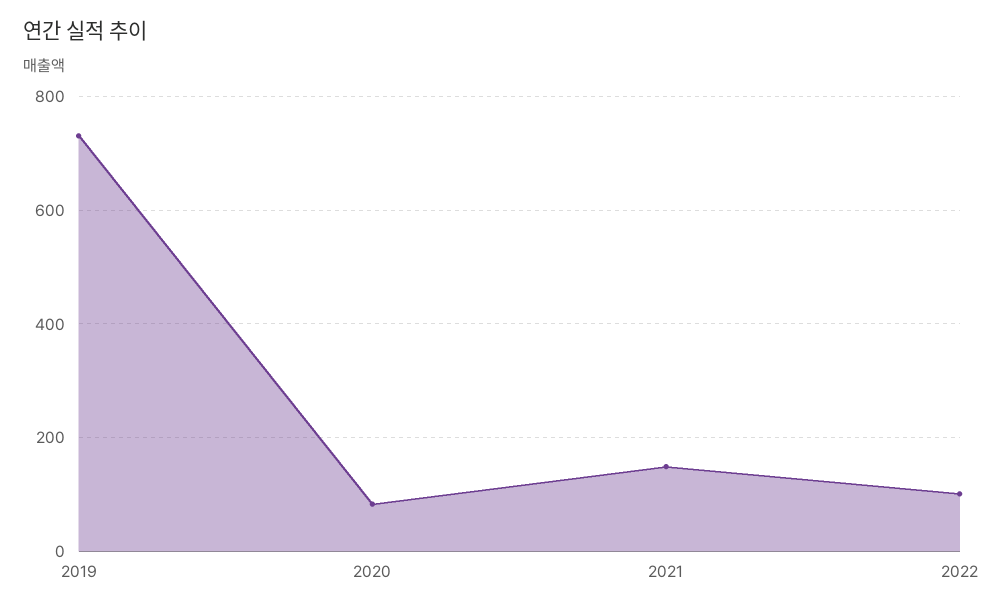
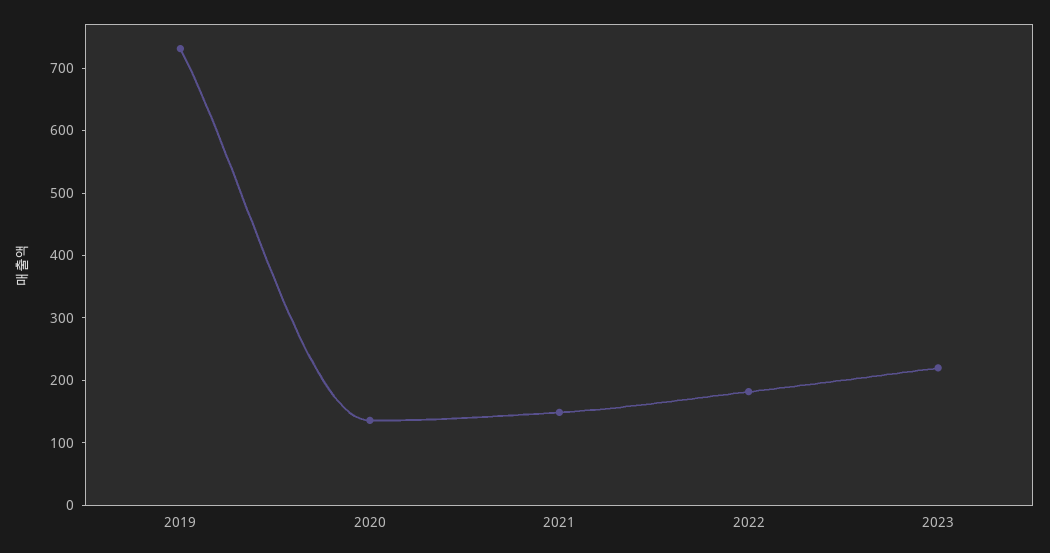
2020: 80 -> 140
2022: 100 -> 180
2023: none -> 220

